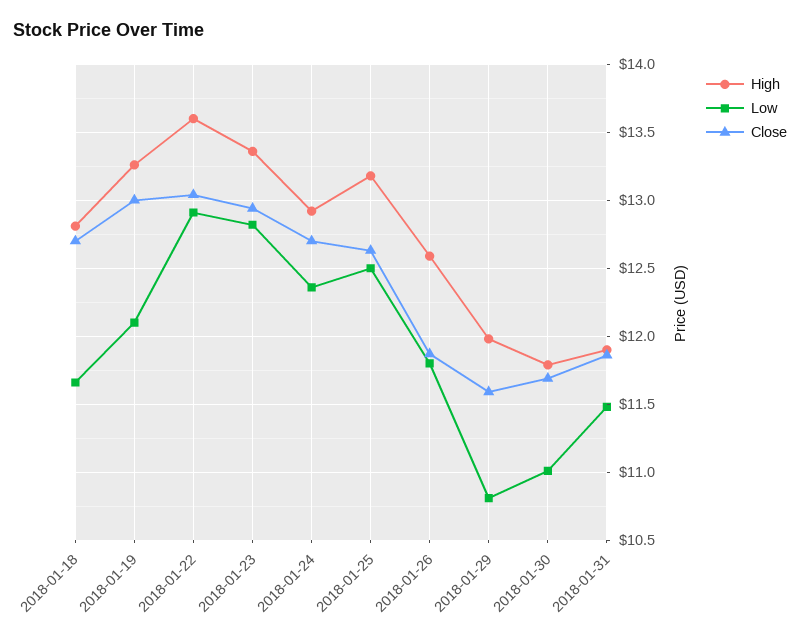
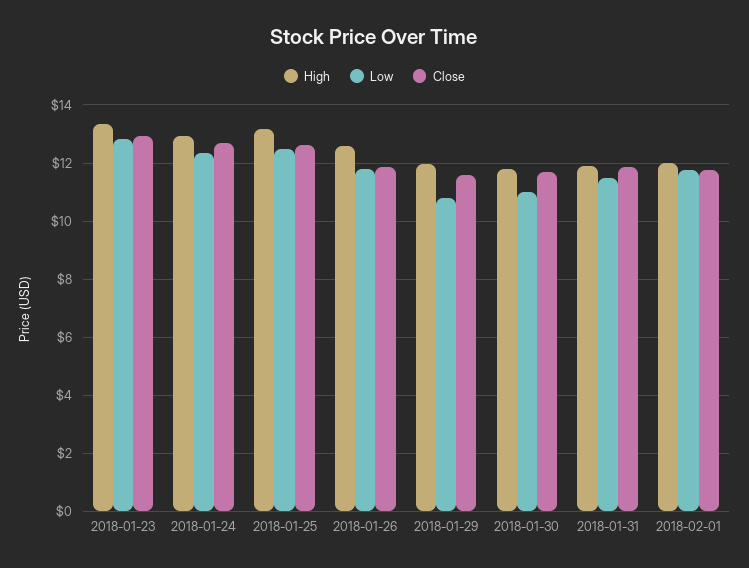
High, 2018-01-18: 12.8 -> none
Low, 2018-01-18: 11.65 -> none
Close, 2018-01-18: 12.7 -> none
High, 2018-01-19: 13.25 -> none
Low, 2018-01-19: 12.1 -> none
Close, 2018-01-19: 13 -> none
High, 2018-01-22: 13.6 -> none
Low, 2018-01-22: 12.9 -> none
Close, 2018-01-22: 13.05 -> none
High, 2018-02-01: none -> 12
Low, 2018-02-01: none -> 11.75
Close, 2018-02-01: none -> 11.75

